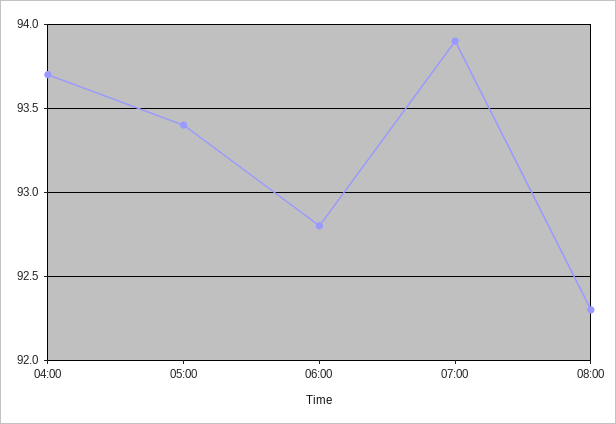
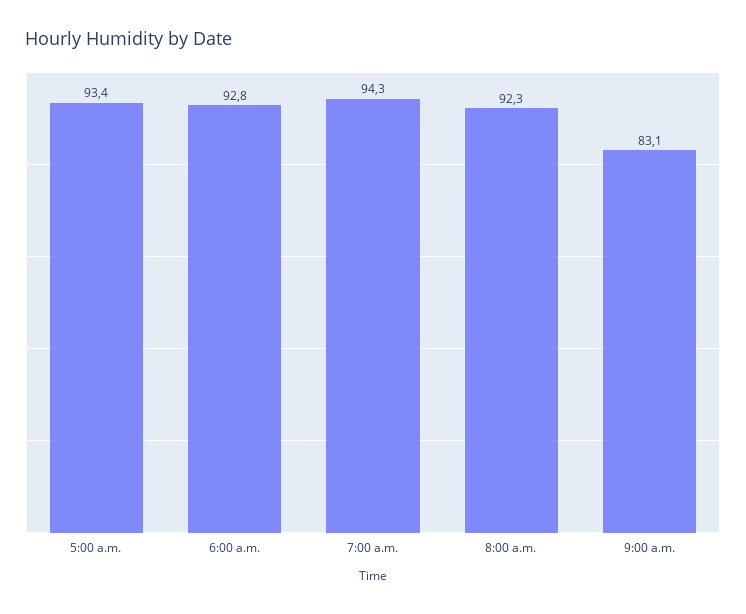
04:00: 93.7 -> none
07:00: 93.9 -> 94.3
9:00 a.m.: none -> 83.1

